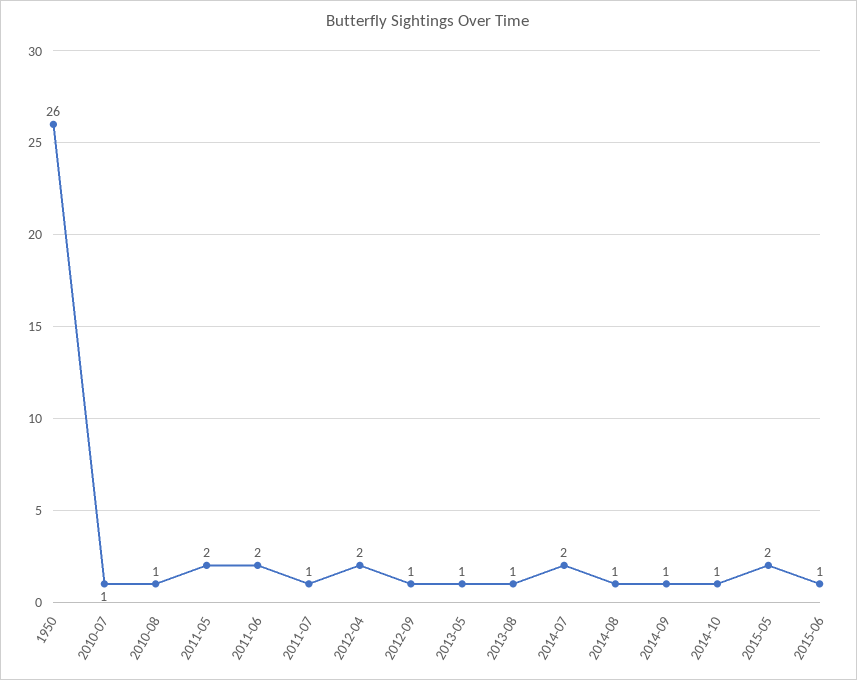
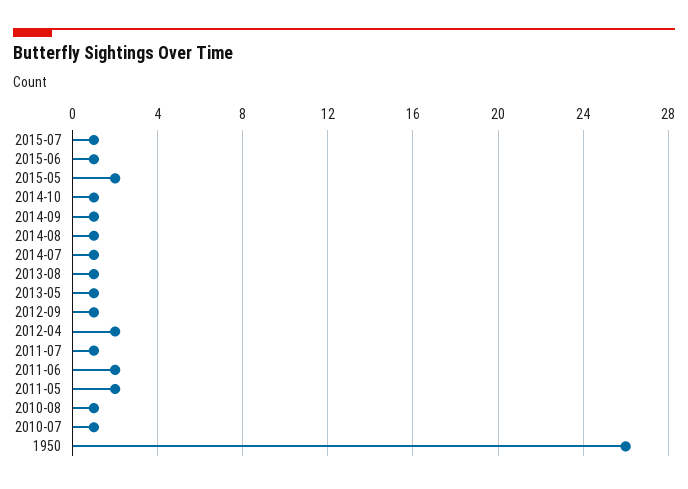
2014-07: 2 -> 1
2015-07: none -> 1

